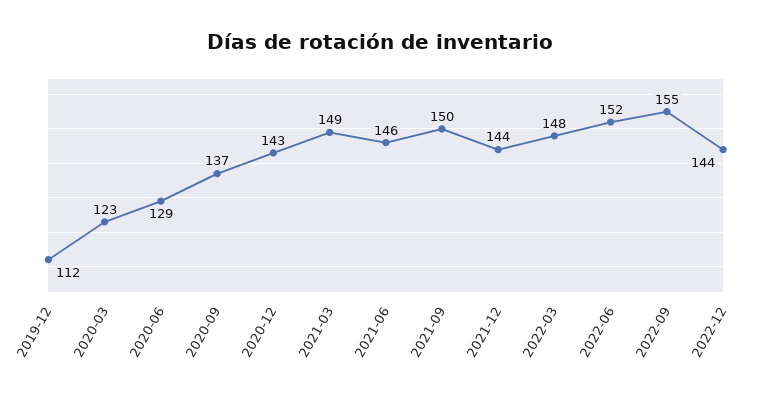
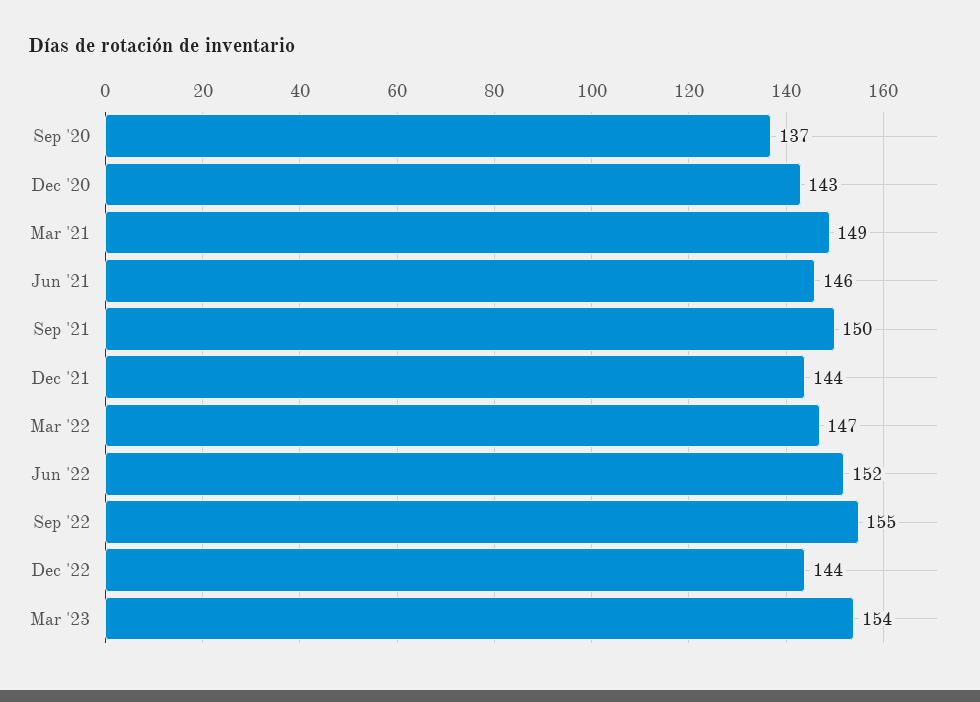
2019-12: 112 -> none
2020-03: 123 -> none
2020-06: 129 -> none
2022-03: 148 -> 147
Mar '23: none -> 154

